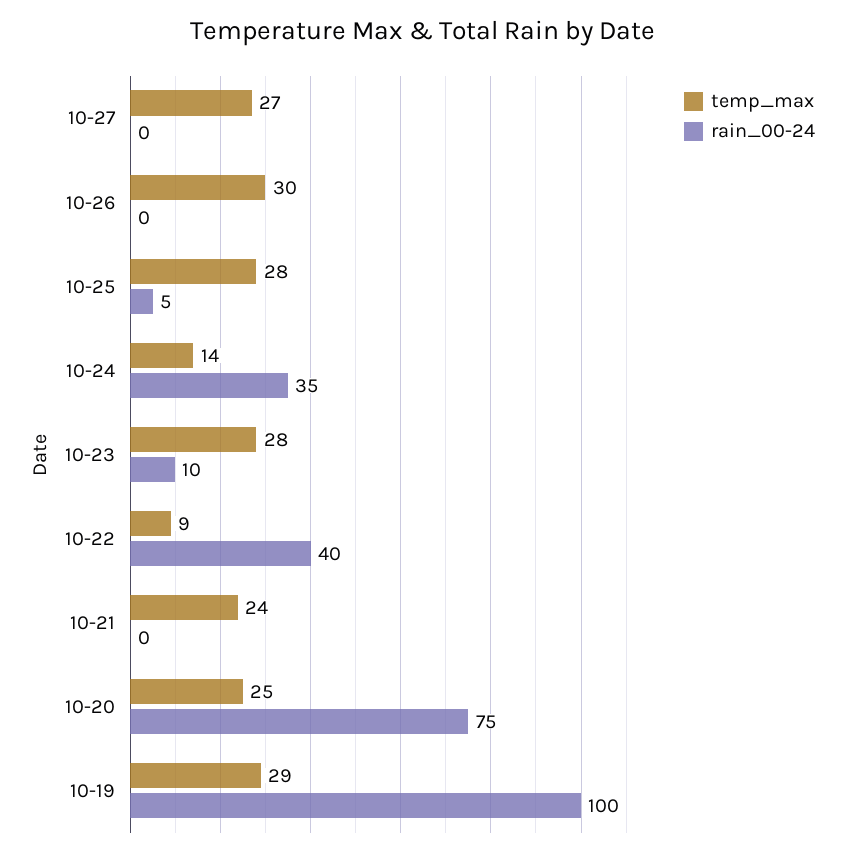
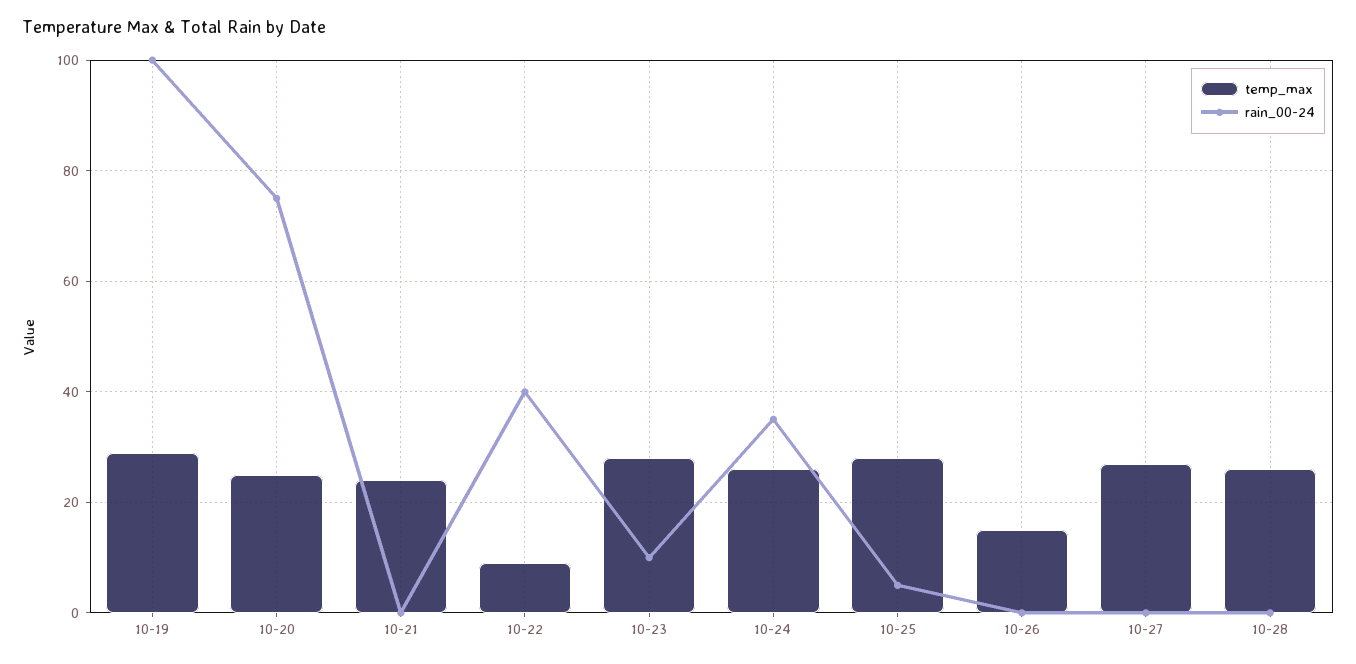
temp_max, 10-26: 30 -> 15
temp_max, 10-24: 14 -> 25
temp_max, 10-28: none -> 25
rain_00-24, 10-28: none -> 0

